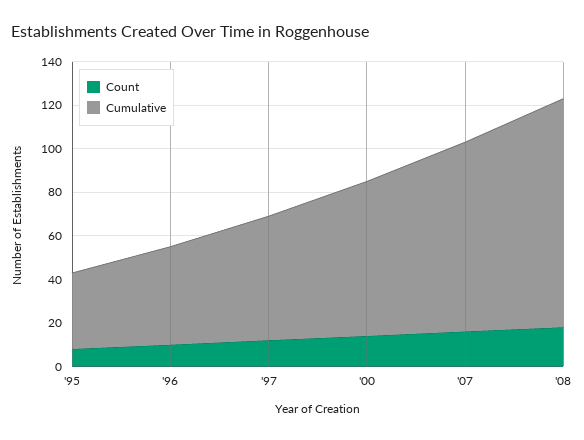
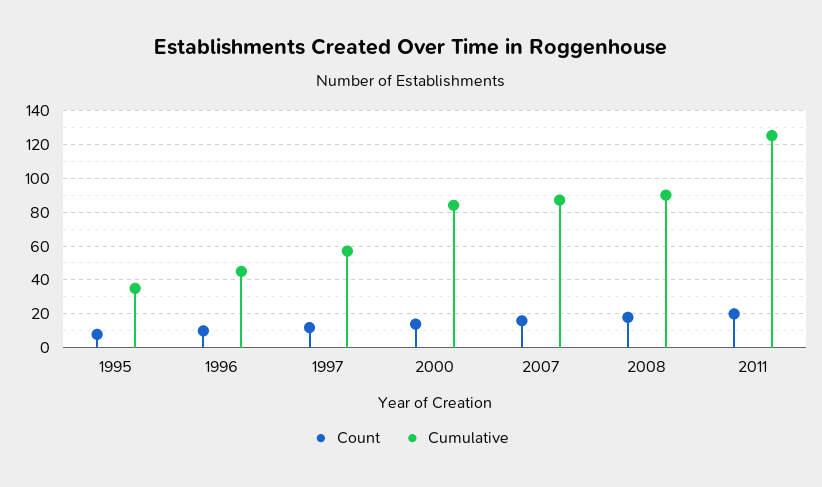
Cumulative, '00: 70 -> 85
Cumulative, '08: 105 -> 90
Count, 2011: none -> 20
Cumulative, 2011: none -> 125

